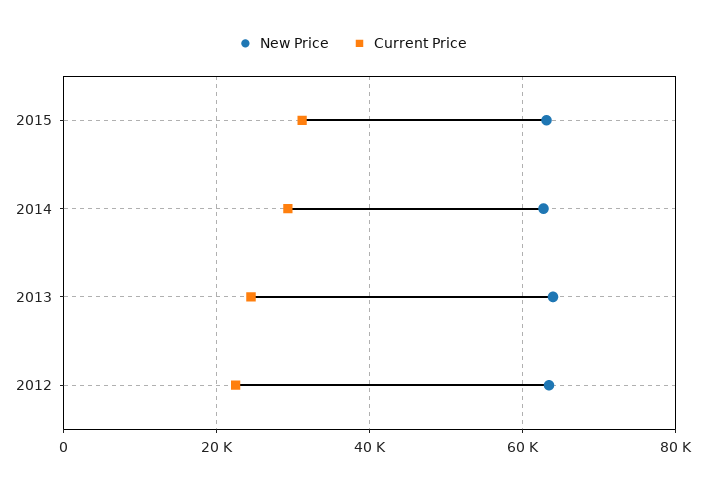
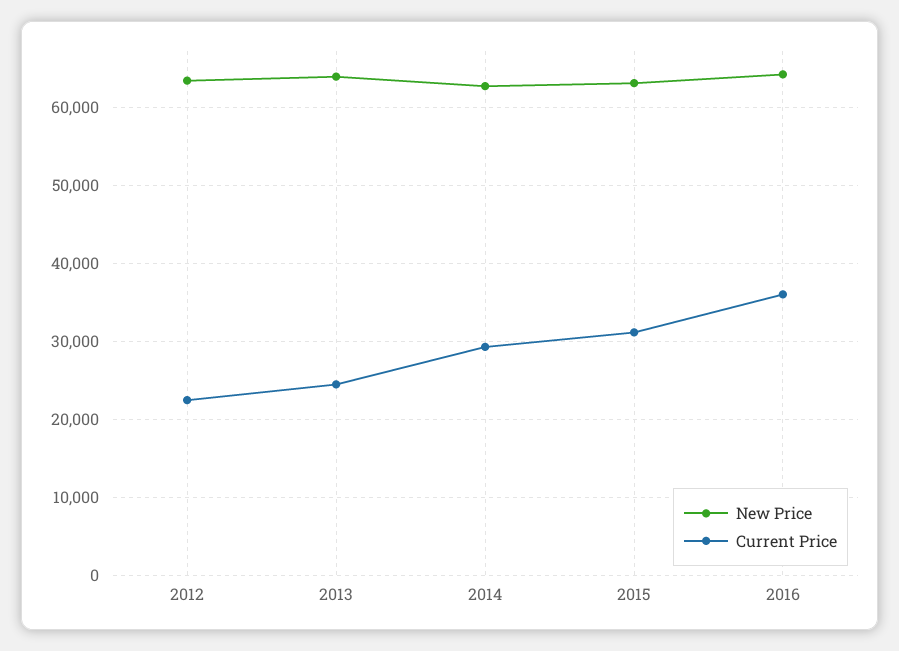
New Price, 2016: none -> 64000
Current Price, 2016: none -> 36000

